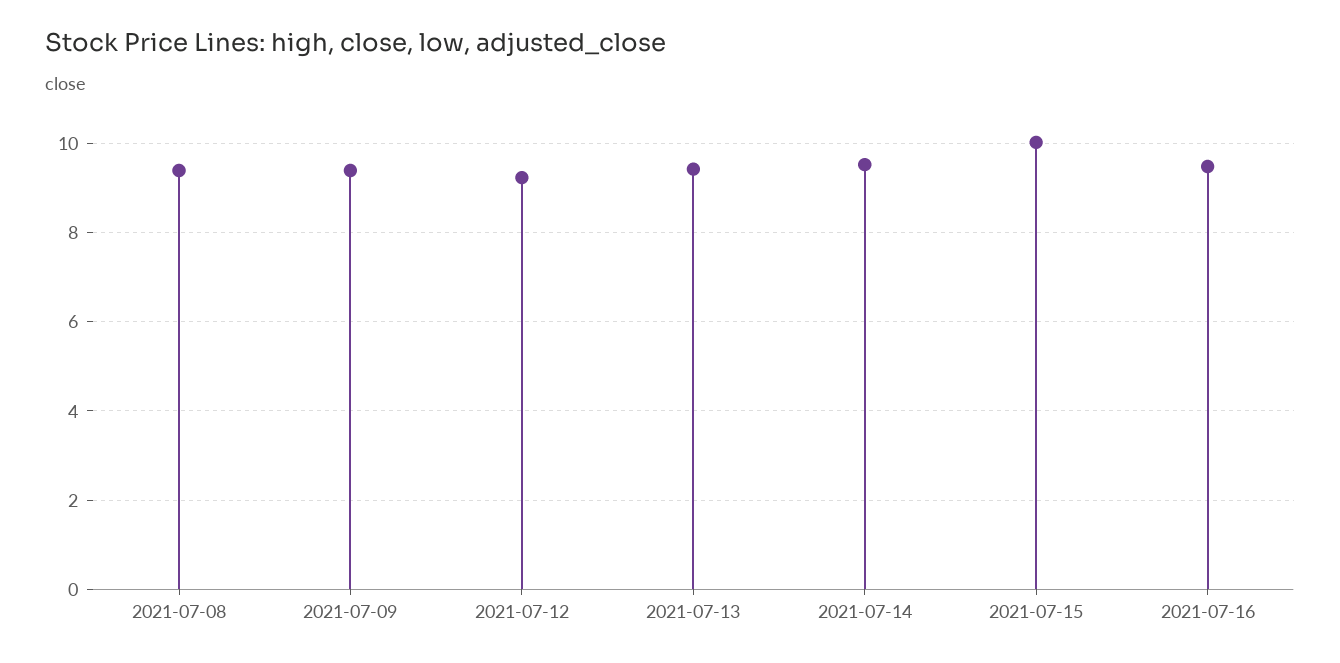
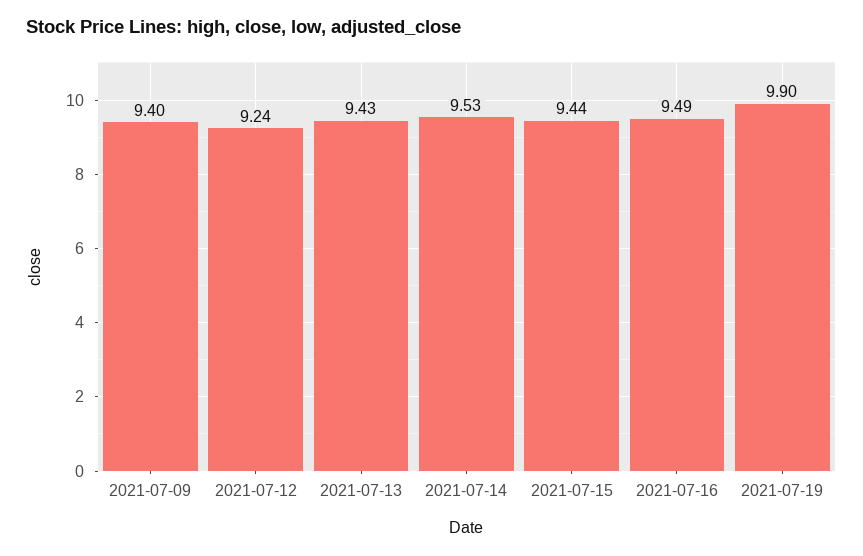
2021-07-08: 9.4 -> none
2021-07-15: 10 -> 9.44
2021-07-19: none -> 9.9

